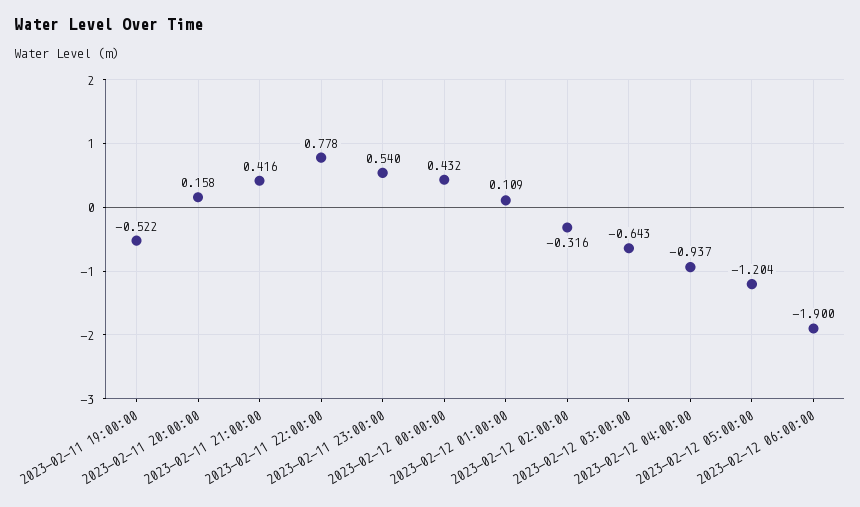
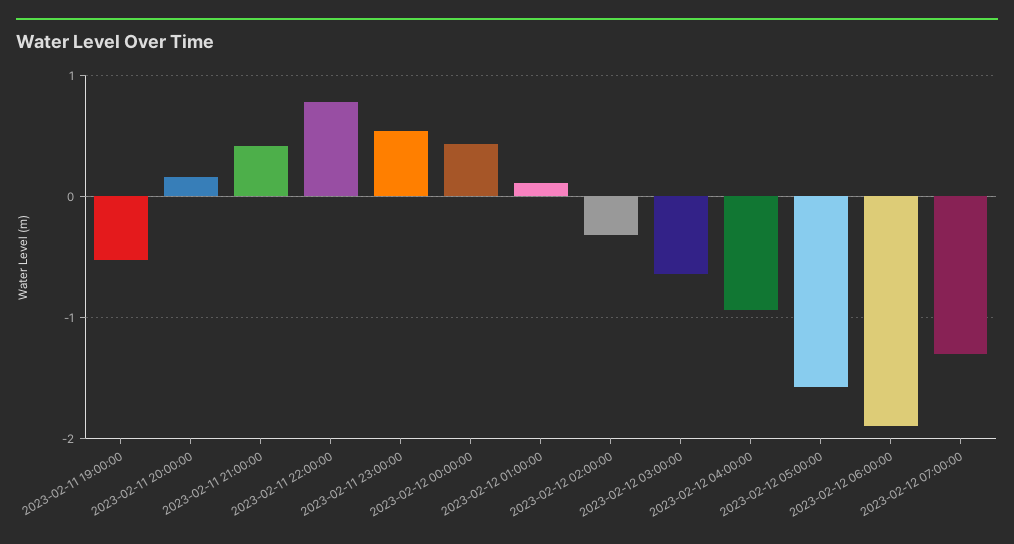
2023-02-12 05:00:00: -1.204 -> -1.6
2023-02-12 07:00:00: none -> -1.3

